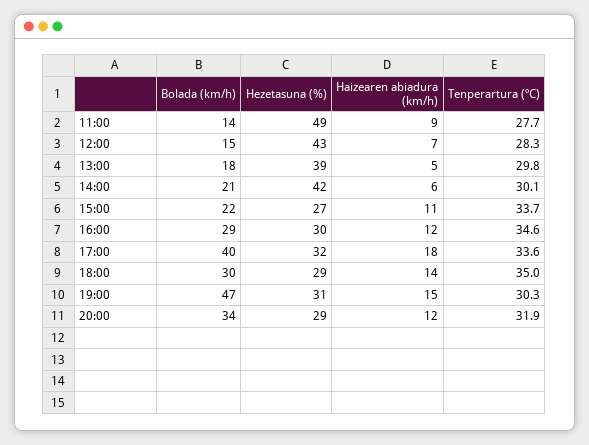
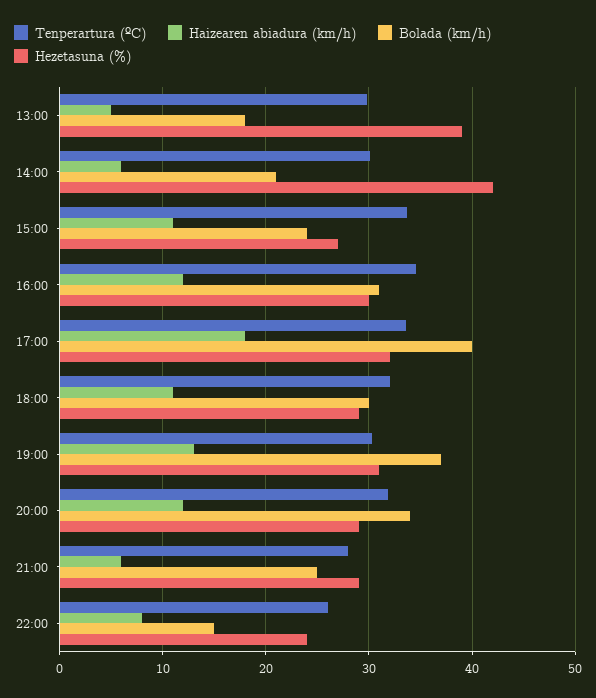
Bolada (km/h), 11:00: 14 -> none
Hezetasuna (%), 11:00: 49 -> none
Haizearen abiadura (km/h), 11:00: 9 -> none
Tenperartura (ºC), 11:00: 27.7 -> none
Bolada (km/h), 12:00: 15 -> none
Hezetasuna (%), 12:00: 43 -> none
Haizearen abiadura (km/h), 12:00: 7 -> none
Tenperartura (ºC), 12:00: 28.3 -> none
Bolada (km/h), 15:00: 22 -> 24
Bolada (km/h), 16:00: 29 -> 31
Haizearen abiadura (km/h), 18:00: 14 -> 11
Tenperartura (ºC), 18:00: 35 -> 32
Bolada (km/h), 19:00: 47 -> 37
Haizearen abiadura (km/h), 19:00: 15 -> 13
Tenperartura (ºC), 21:00: none -> 28
Haizearen abiadura (km/h), 21:00: none -> 6
Bolada (km/h), 21:00: none -> 25
Hezetasuna (%), 21:00: none -> 29
Tenperartura (ºC), 22:00: none -> 26
Haizearen abiadura (km/h), 22:00: none -> 8
Bolada (km/h), 22:00: none -> 15
Hezetasuna (%), 22:00: none -> 24

